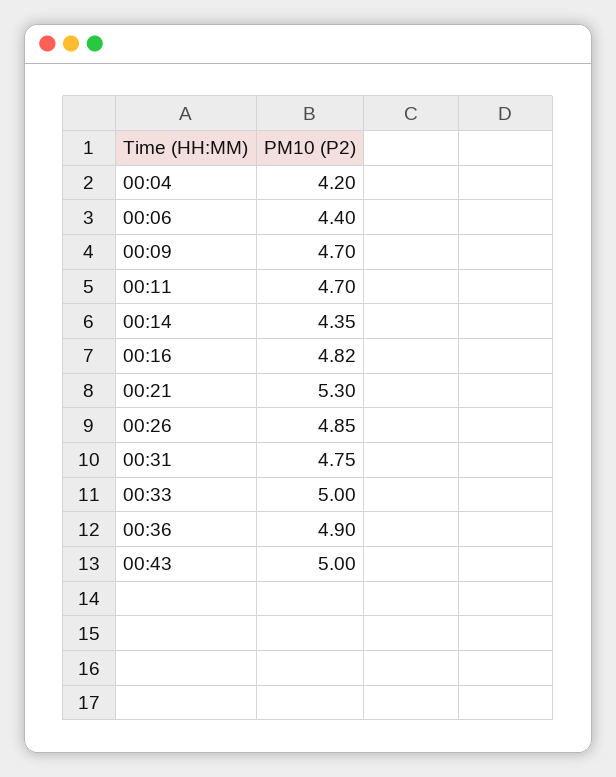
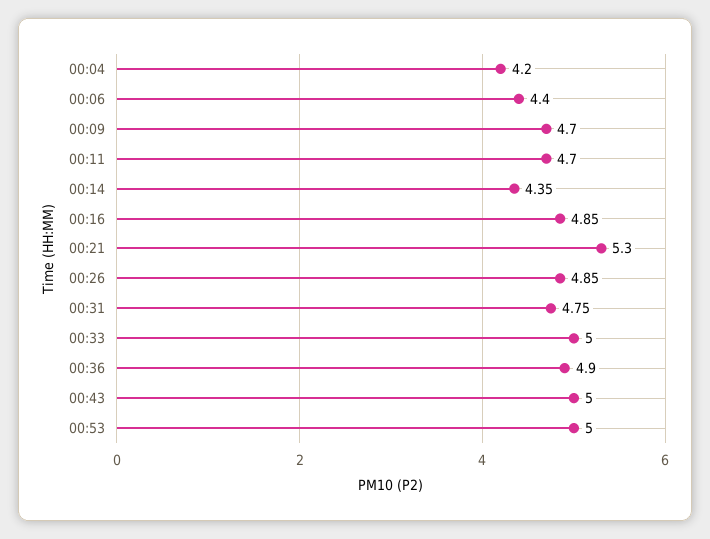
00:16: 4.82 -> 4.85
00:53: none -> 5

